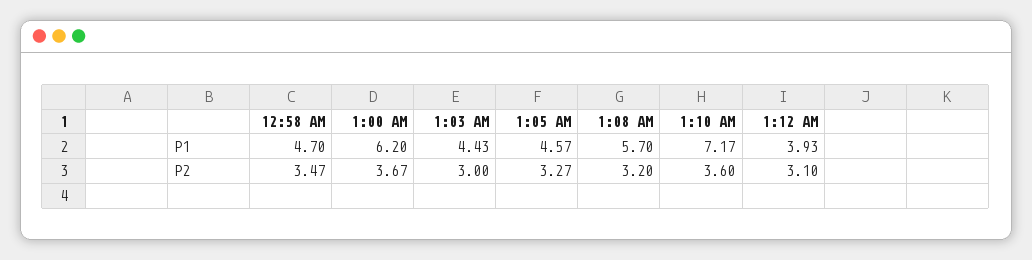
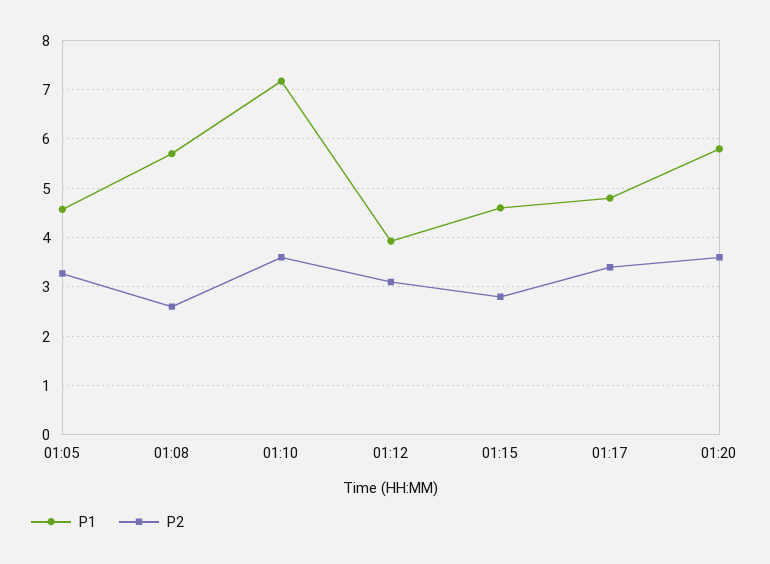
P1, 12:58 AM: 4.7 -> none
P1, 1:00 AM: 6.2 -> none
P1, 1:03 AM: 4.43 -> none
P2, 12:58 AM: 3.47 -> none
P2, 1:00 AM: 3.67 -> none
P2, 1:03 AM: 3 -> none
P2, 1:08 AM: 3.2 -> 2.6
P1, 01:15: none -> 4.6
P2, 01:15: none -> 2.8
P1, 01:17: none -> 4.8
P2, 01:17: none -> 3.4
P1, 01:20: none -> 5.8
P2, 01:20: none -> 3.6

